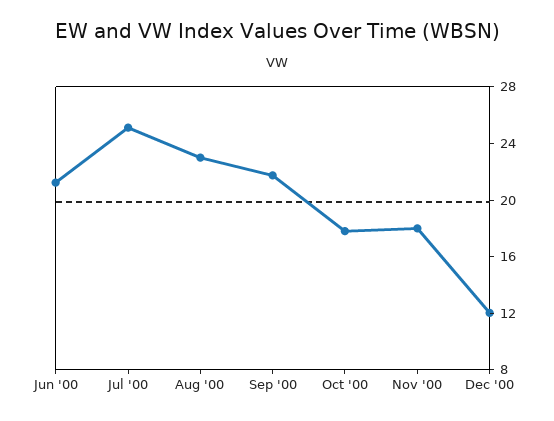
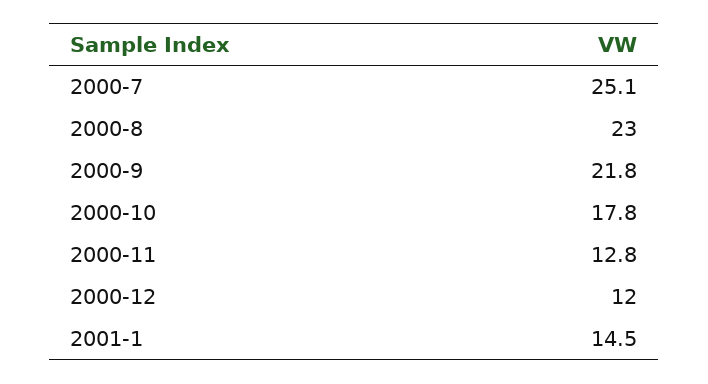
Jun '00: 21 -> none
Nov '00: 18 -> 12.8
2001-1: none -> 14.5

